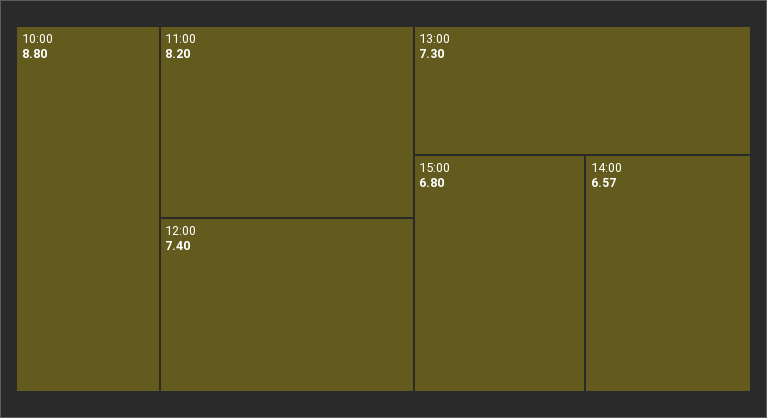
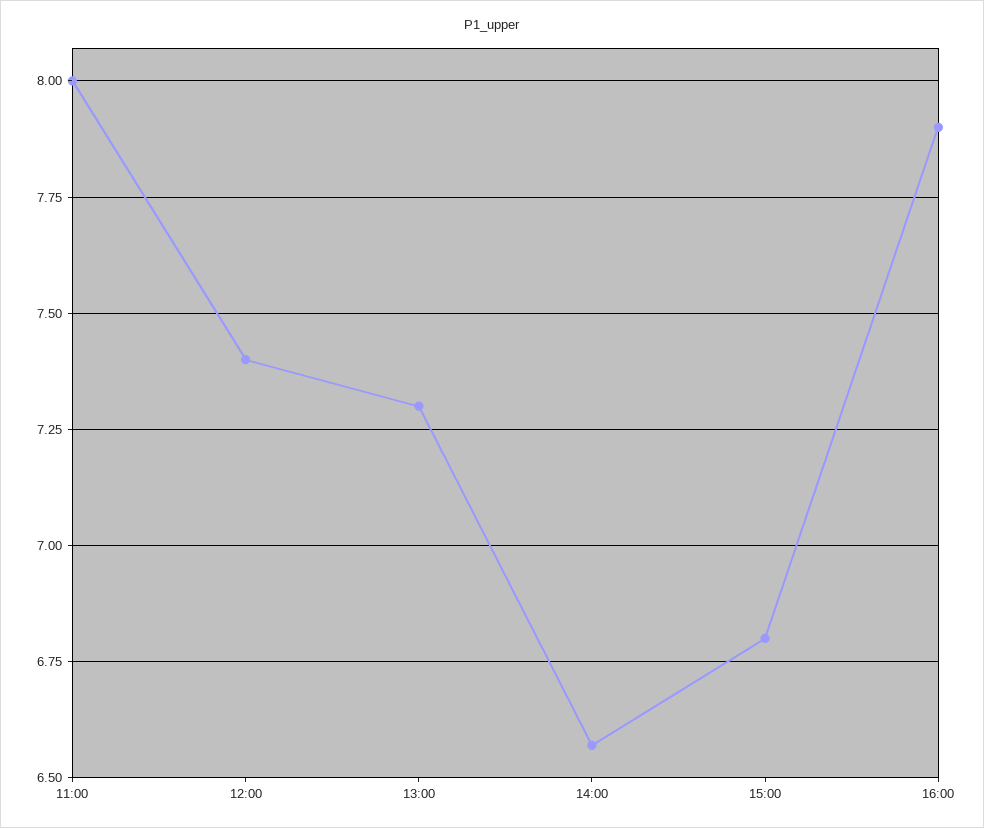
10:00: 8.8 -> none
11:00: 8.2 -> 8
16:00: none -> 7.9

